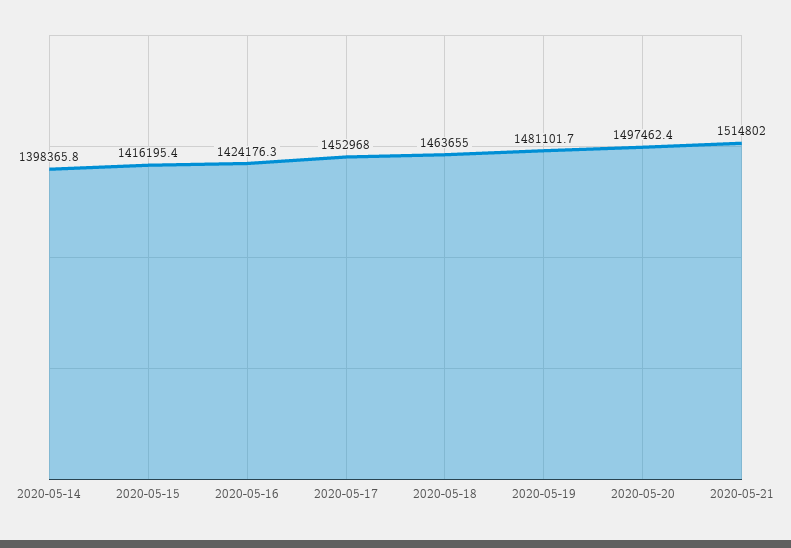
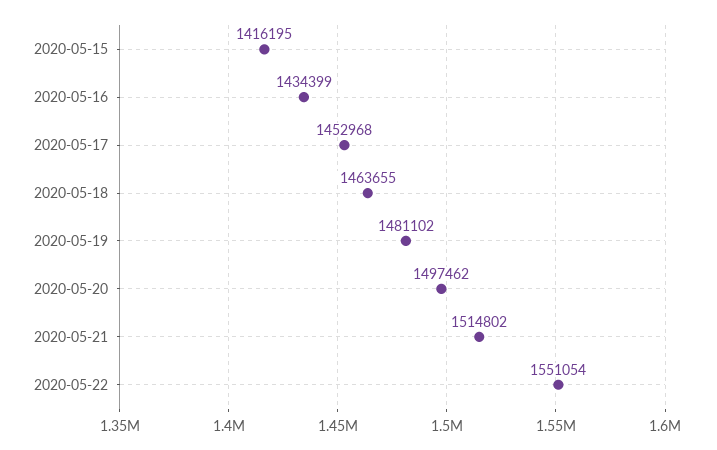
2020-05-14: 1398365.8 -> none
2020-05-16: 1424176.3 -> 1434399
2020-05-22: none -> 1551054

